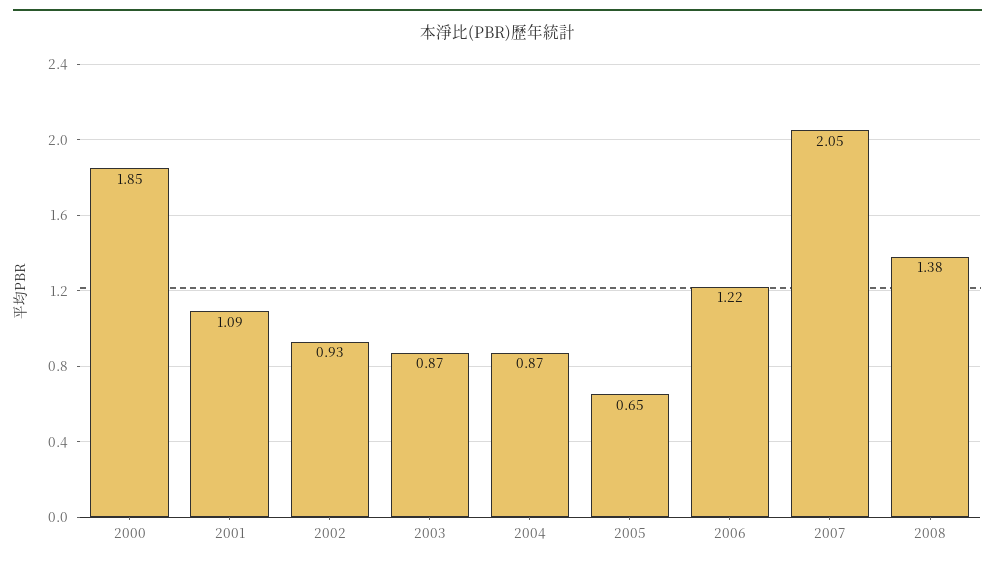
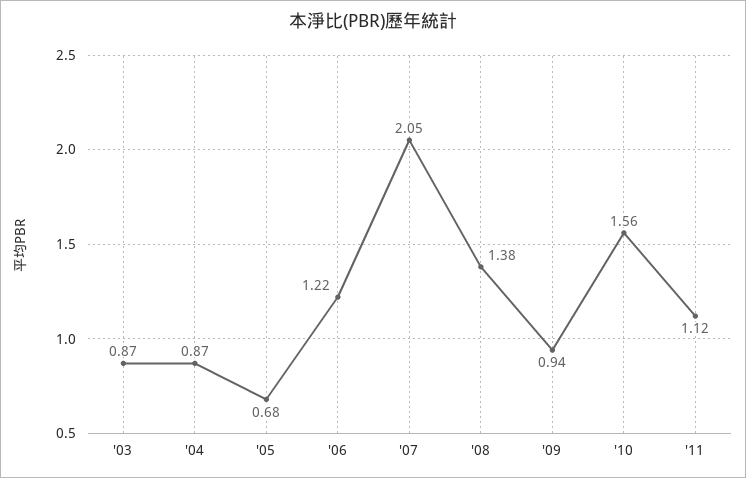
2000: 1.85 -> none
2001: 1.09 -> none
2002: 0.93 -> none
2005: 0.65 -> 0.68
'09: none -> 0.94
'10: none -> 1.56
'11: none -> 1.12

